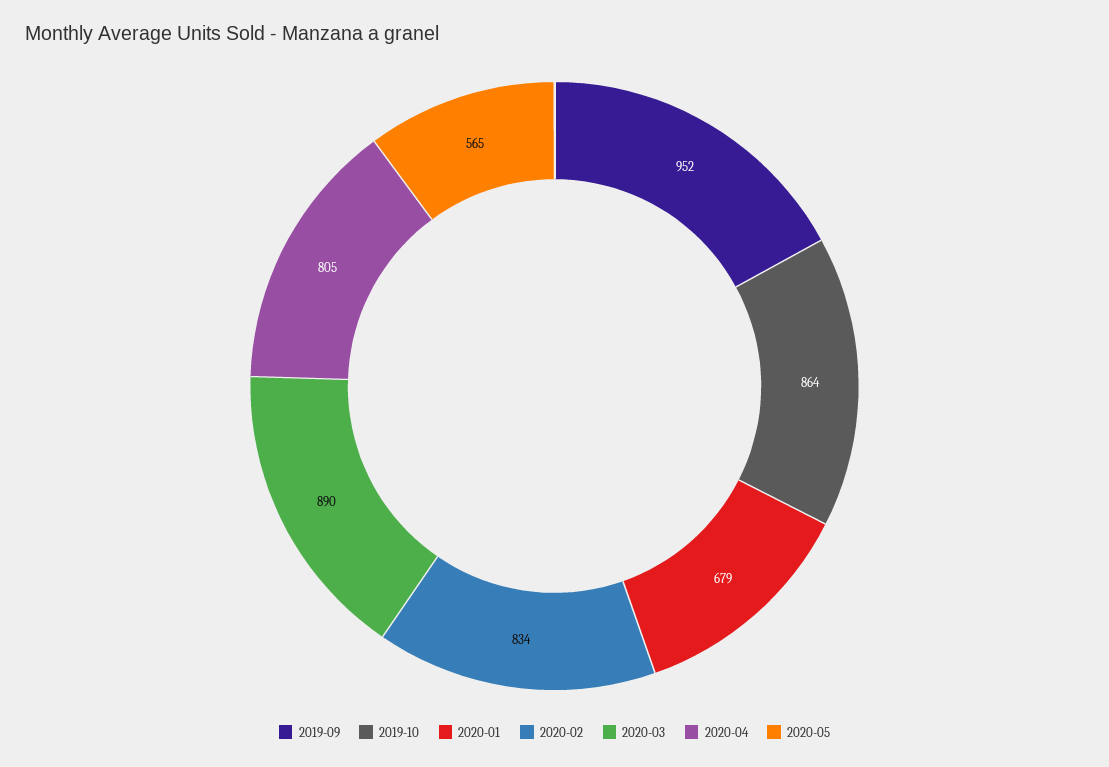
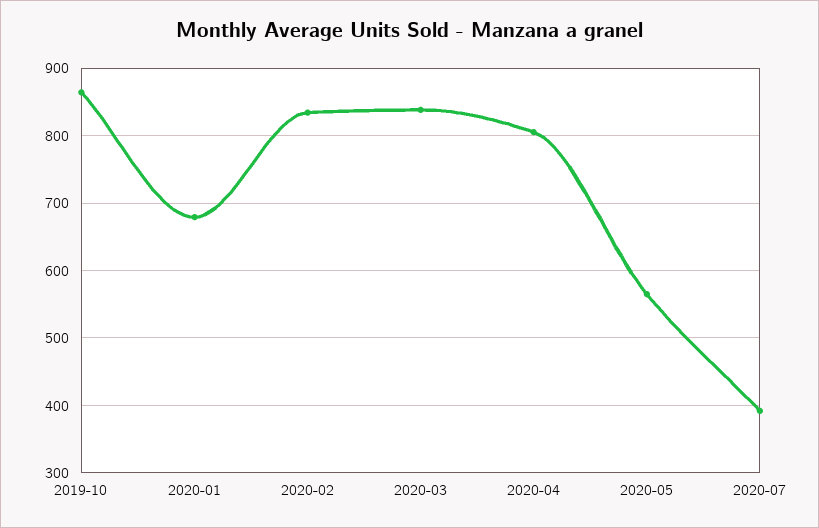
2019-09: 952 -> none
2020-03: 890 -> 840
2020-07: none -> 390

